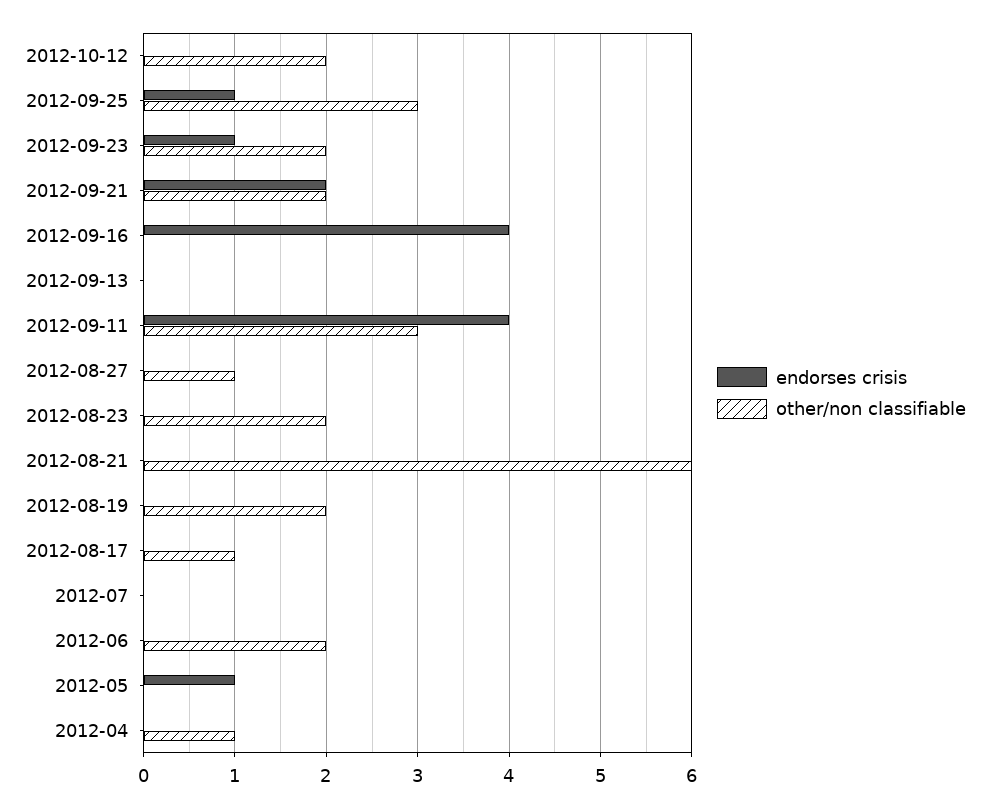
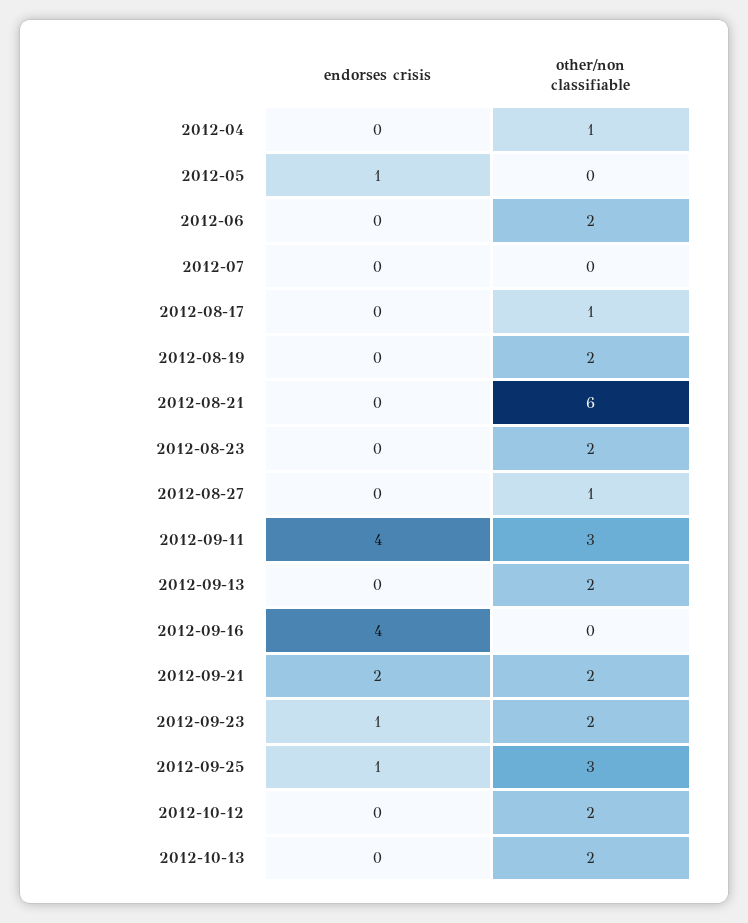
other/non classifiable, 2012-09-13: 0 -> 2
endorses crisis, 2012-10-13: none -> 0
other/non classifiable, 2012-10-13: none -> 2

